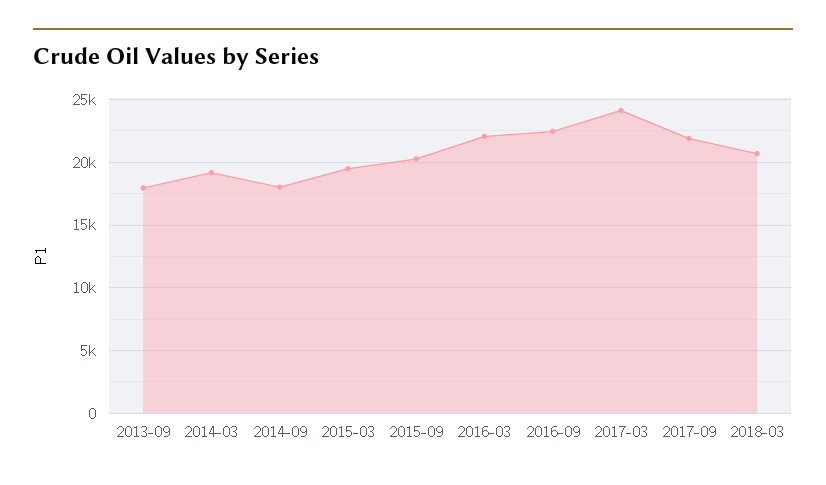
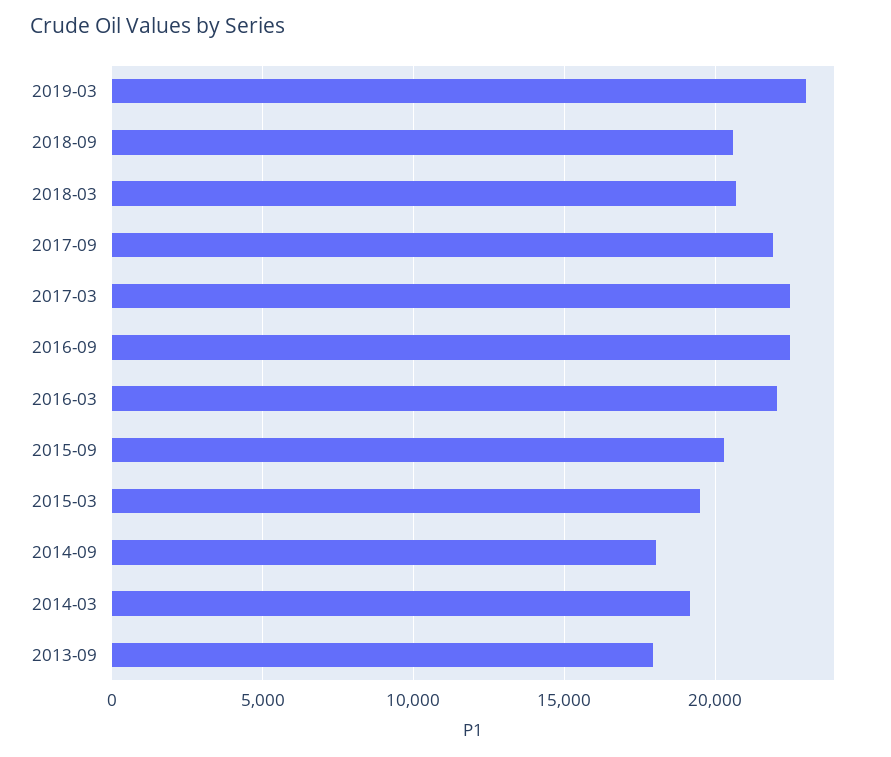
2017-03: 24000 -> 22500
2019-03: none -> 23000
2018-09: none -> 20500

